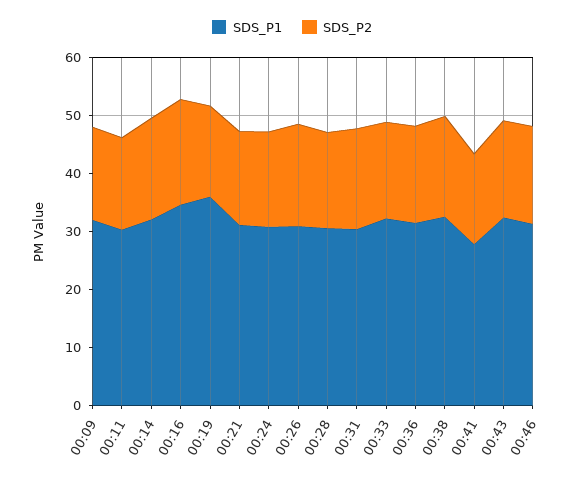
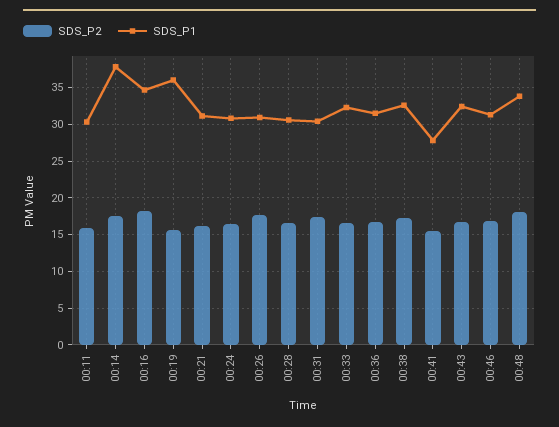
SDS_P1, 00:09: 32 -> none
SDS_P2, 00:09: 16 -> none
SDS_P1, 00:14: 32 -> 38
SDS_P2, 00:48: none -> 18
SDS_P1, 00:48: none -> 34

